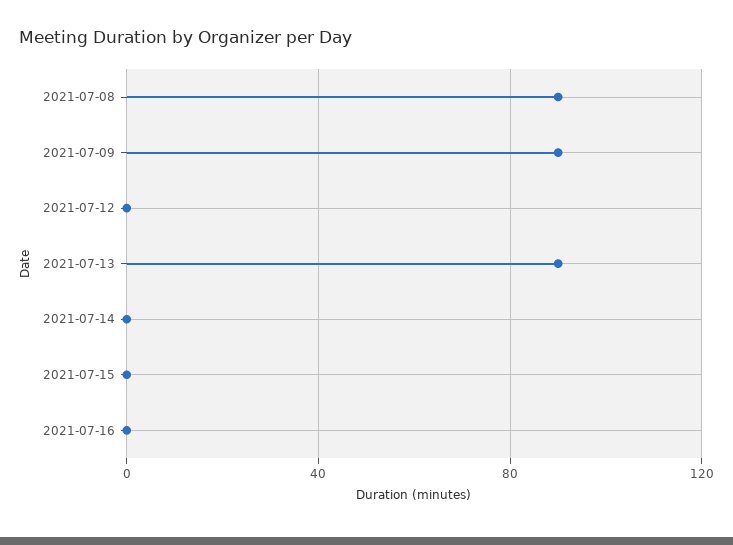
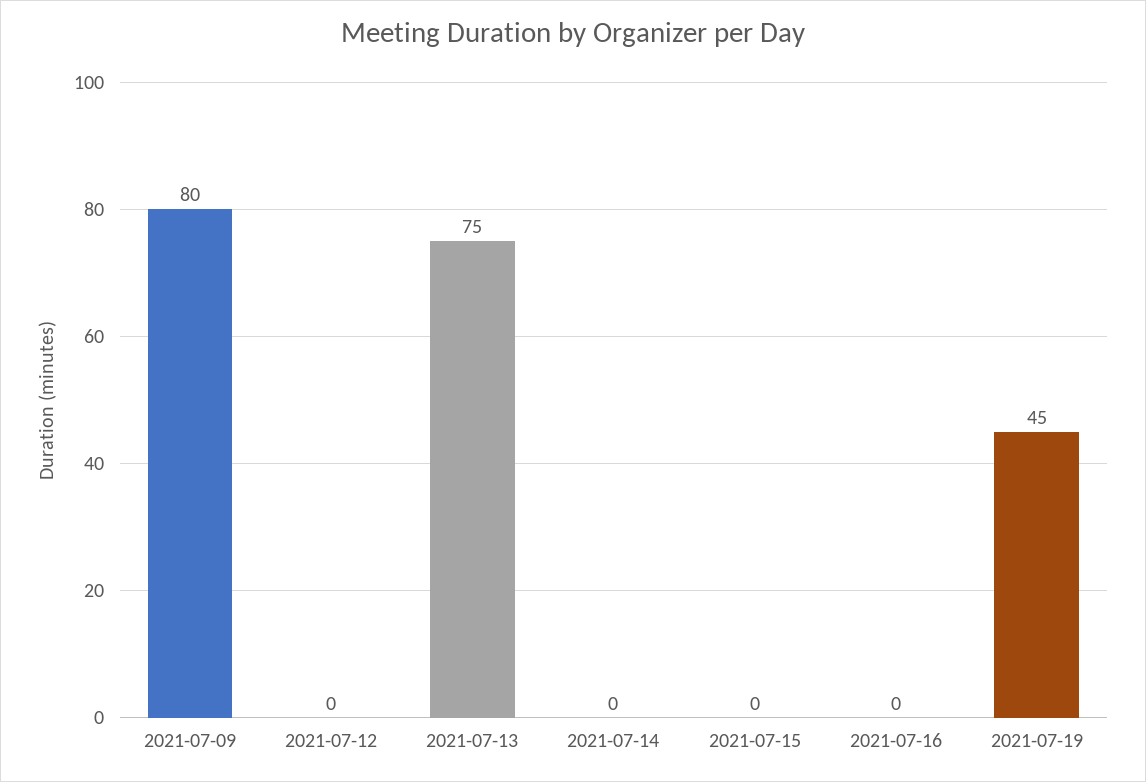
2021-07-08: 90 -> none
2021-07-09: 90 -> 80
2021-07-13: 90 -> 75
2021-07-19: none -> 45

